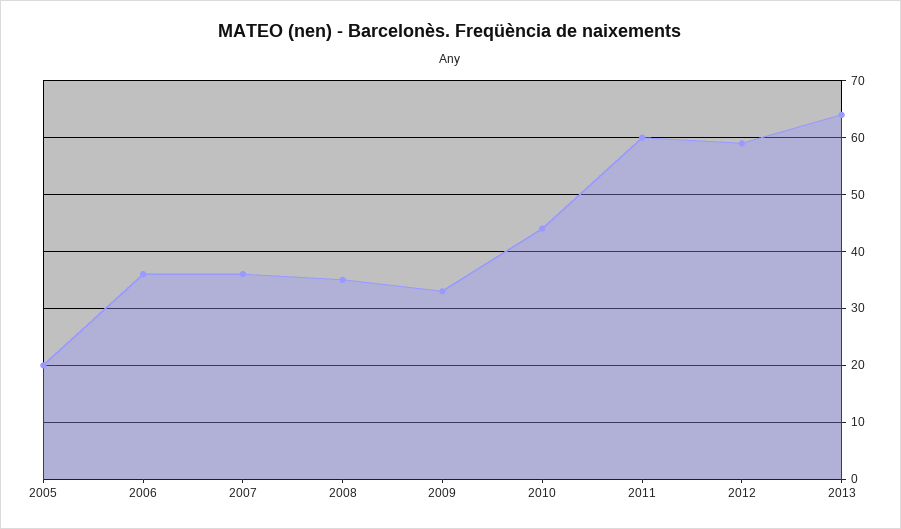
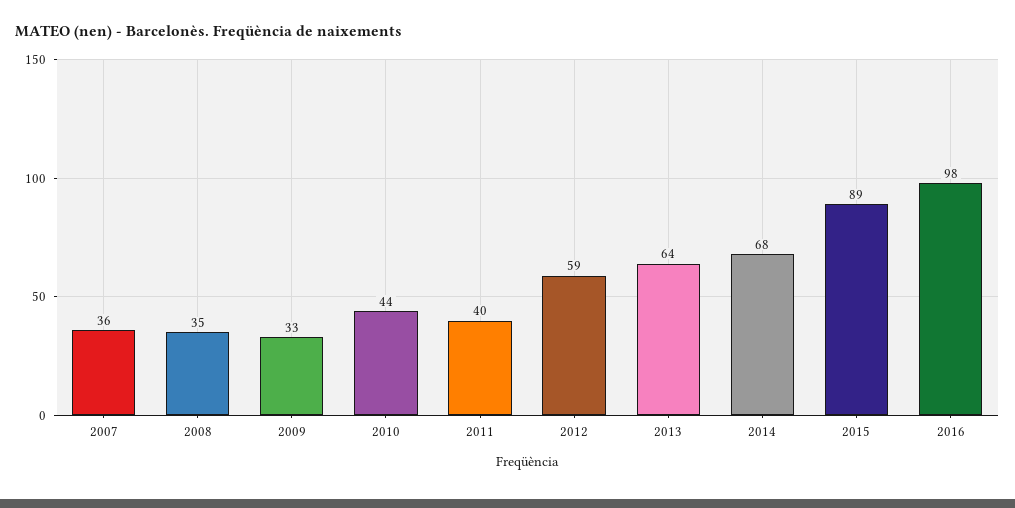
2005: 20 -> none
2006: 35 -> none
2011: 60 -> 40
2014: none -> 68
2015: none -> 89
2016: none -> 98

